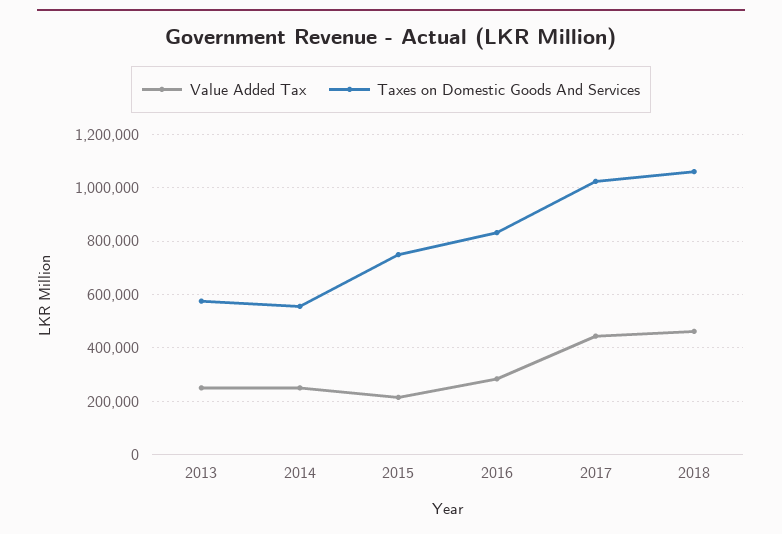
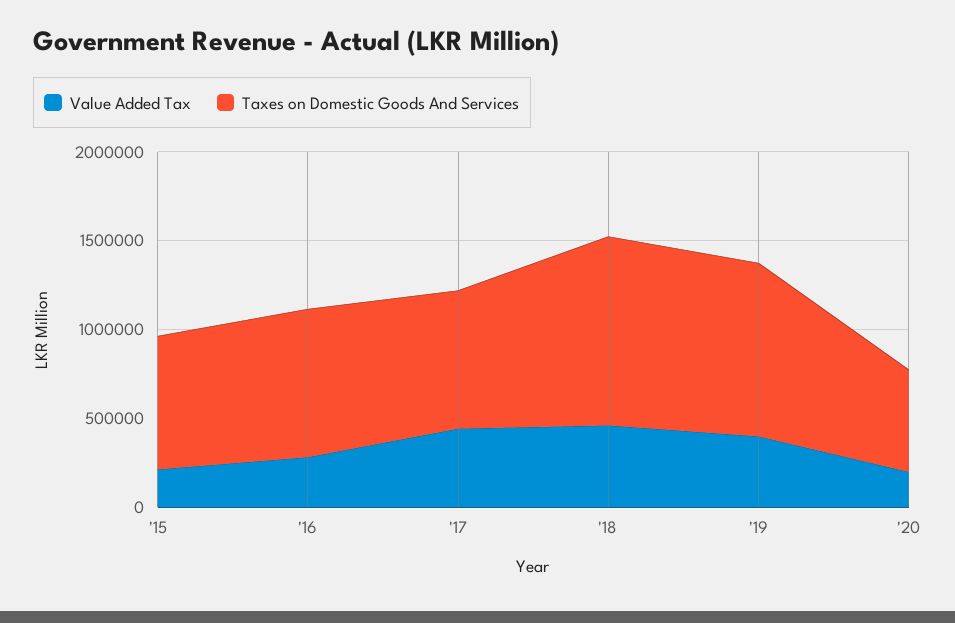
Value Added Tax, 2013: 250000 -> none
Taxes on Domestic Goods And Services, 2013: 575000 -> none
Value Added Tax, 2014: 250000 -> none
Taxes on Domestic Goods And Services, 2014: 550000 -> none
Taxes on Domestic Goods And Services, 2017: 1025000 -> 800000
Value Added Tax, '19: none -> 400000
Taxes on Domestic Goods And Services, '19: none -> 1000000
Value Added Tax, '20: none -> 200000
Taxes on Domestic Goods And Services, '20: none -> 600000

